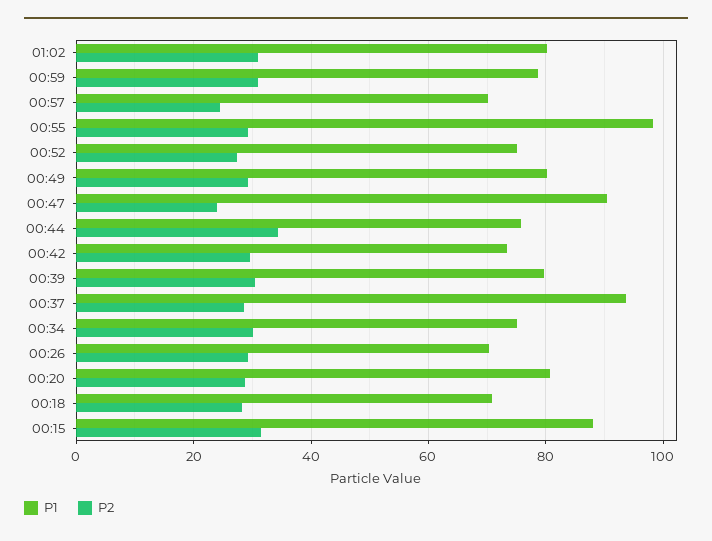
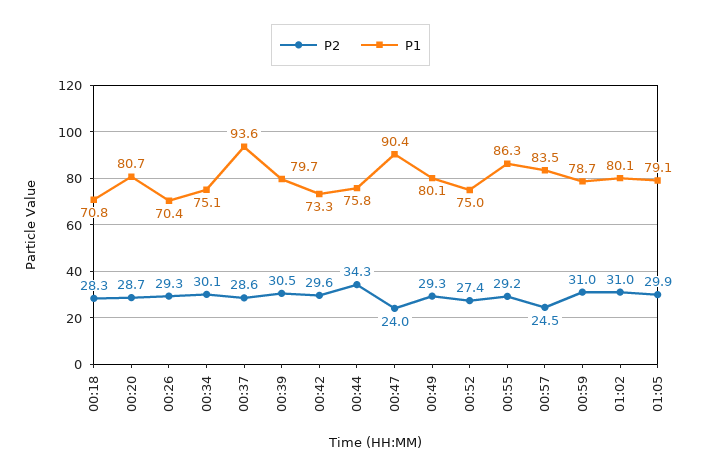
P1, 00:57: 70 -> 83.5
P1, 00:55: 98 -> 86.3
P1, 00:15: 88 -> none
P2, 00:15: 32 -> none
P2, 01:05: none -> 29.9
P1, 01:05: none -> 79.1

